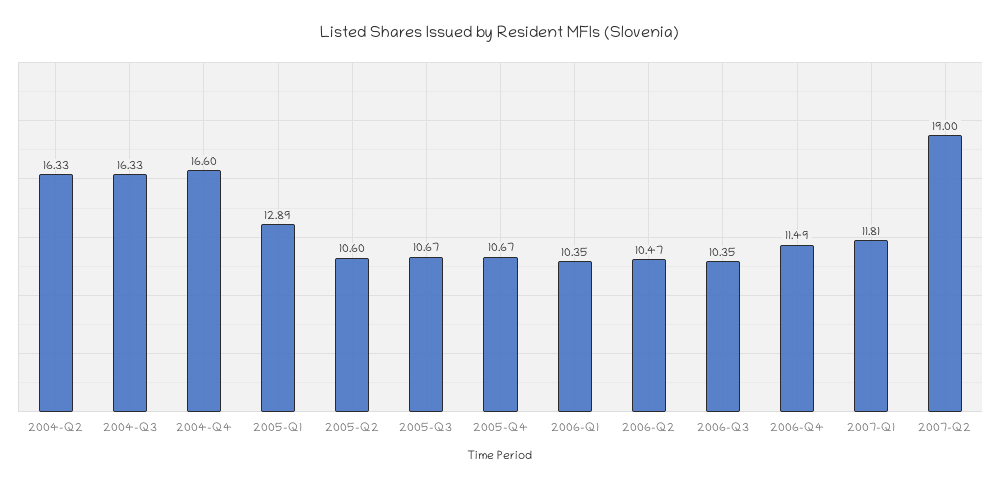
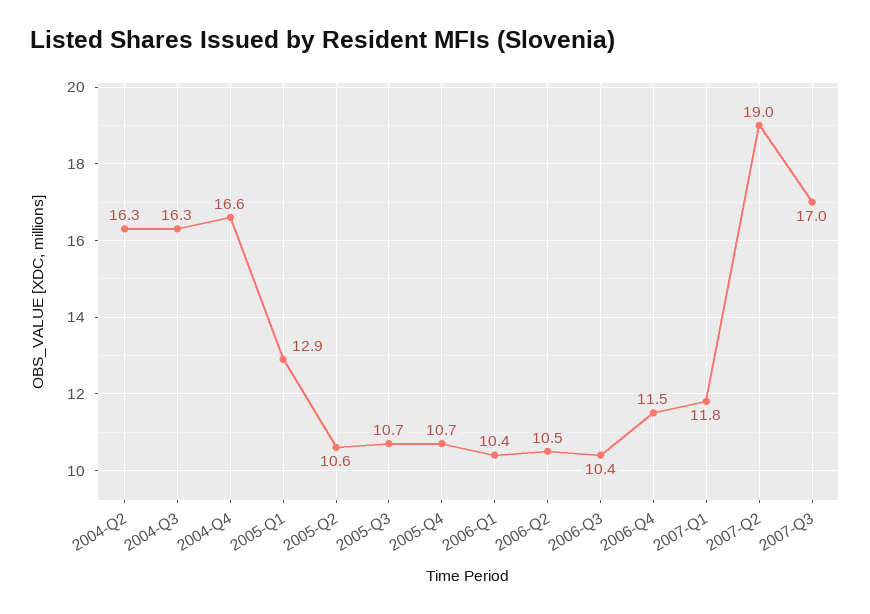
2007-Q3: none -> 17

